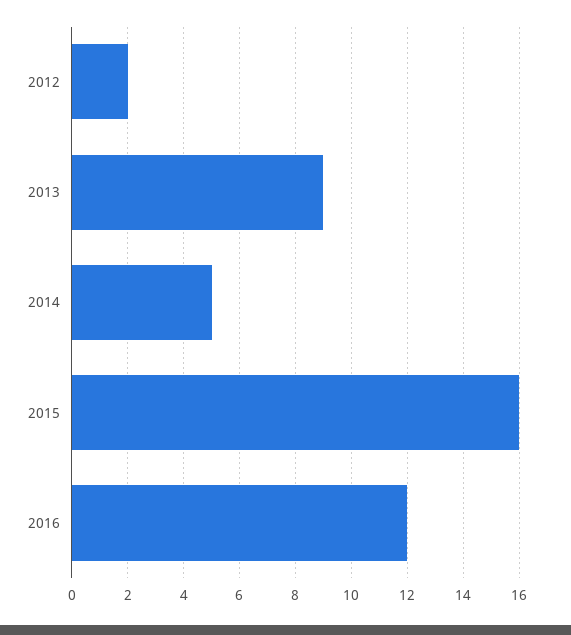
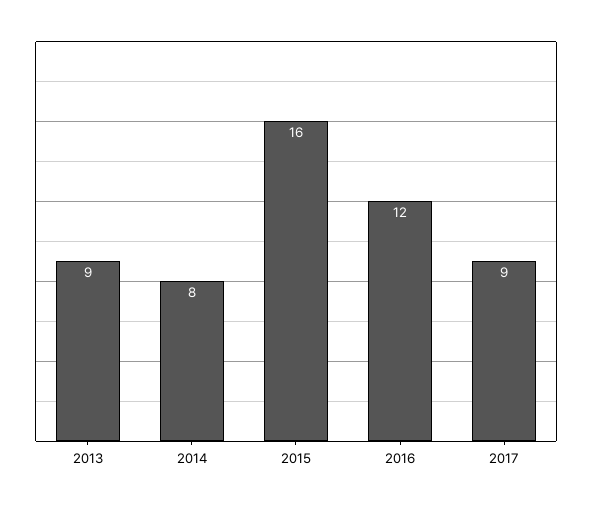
2012: 2 -> none
2014: 5 -> 8
2017: none -> 9

